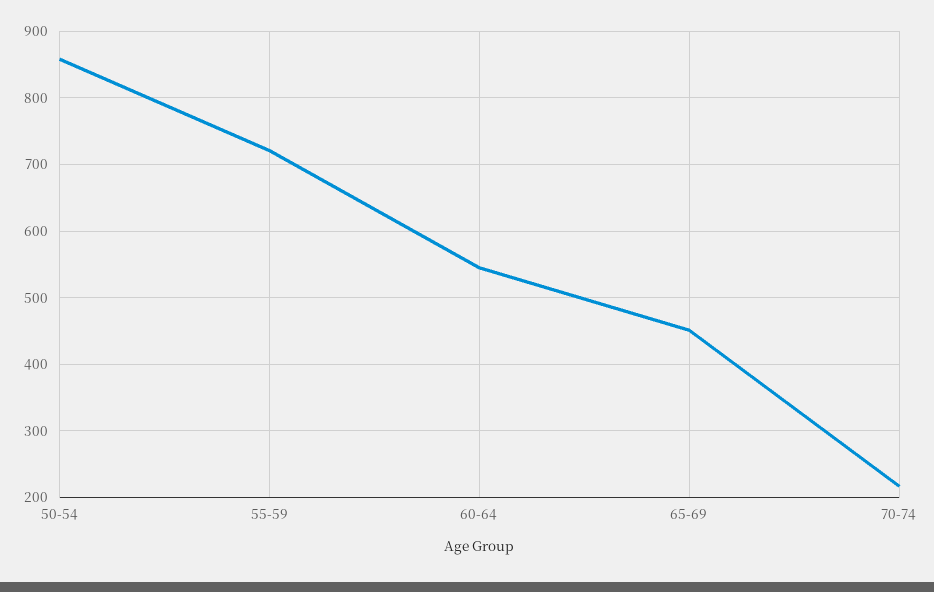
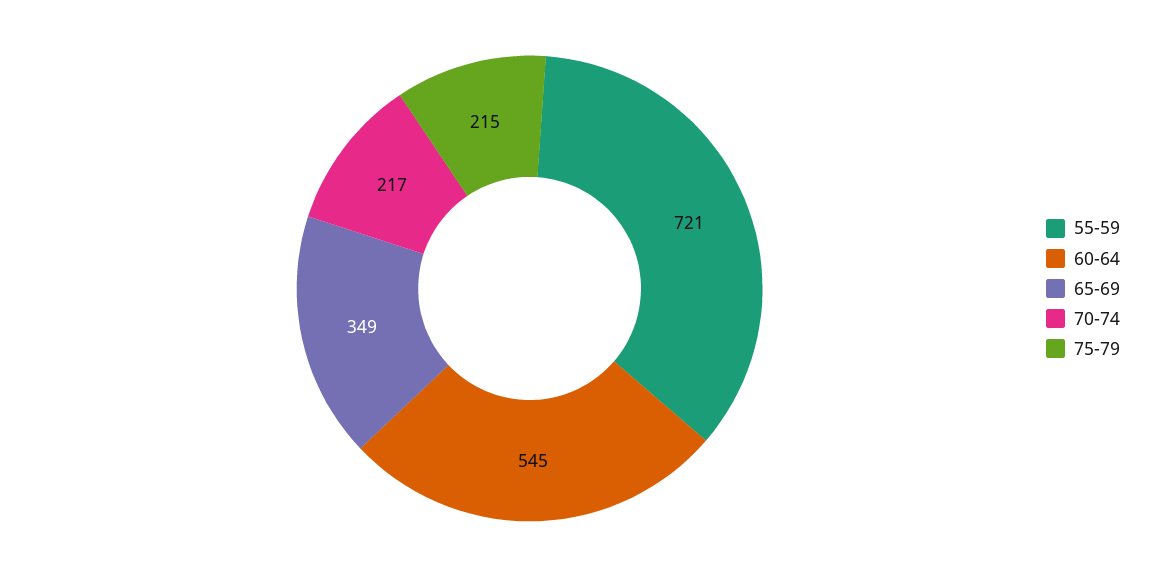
50-54: 860 -> none
65-69: 450 -> 349
75-79: none -> 215

